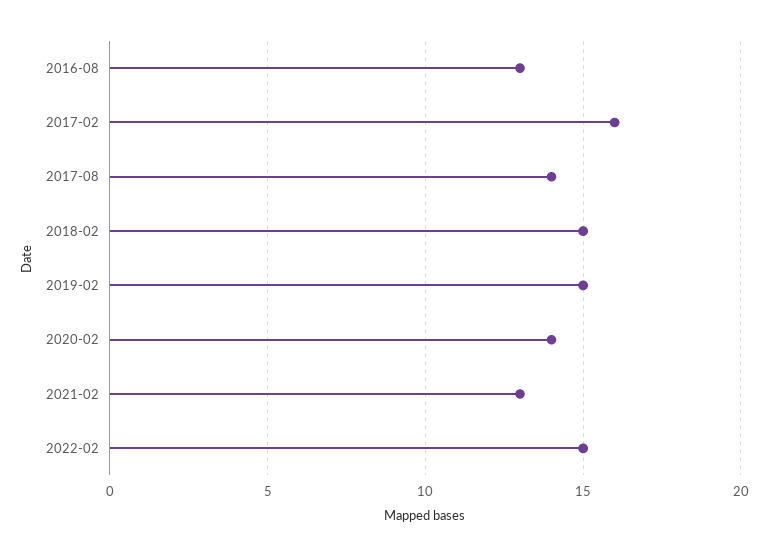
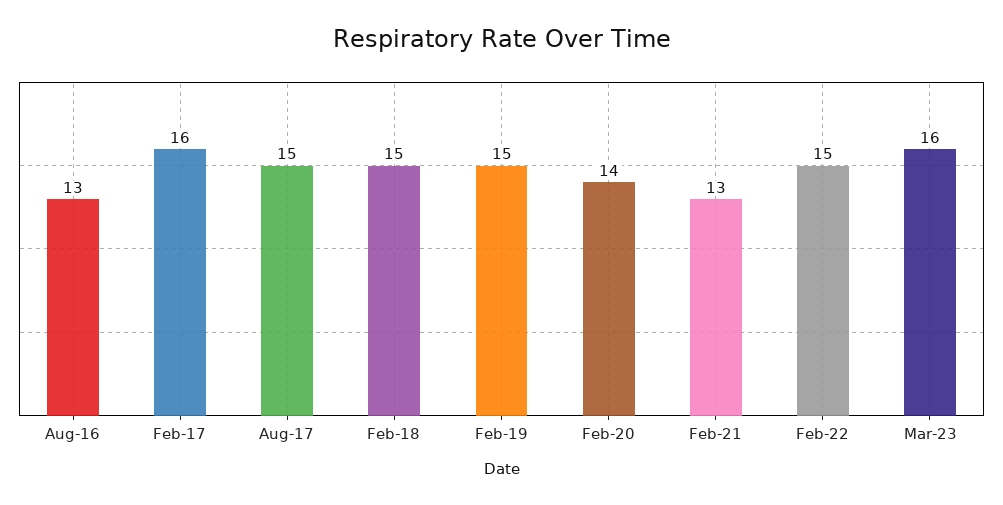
2017-08: 14 -> 15
Mar-23: none -> 16

